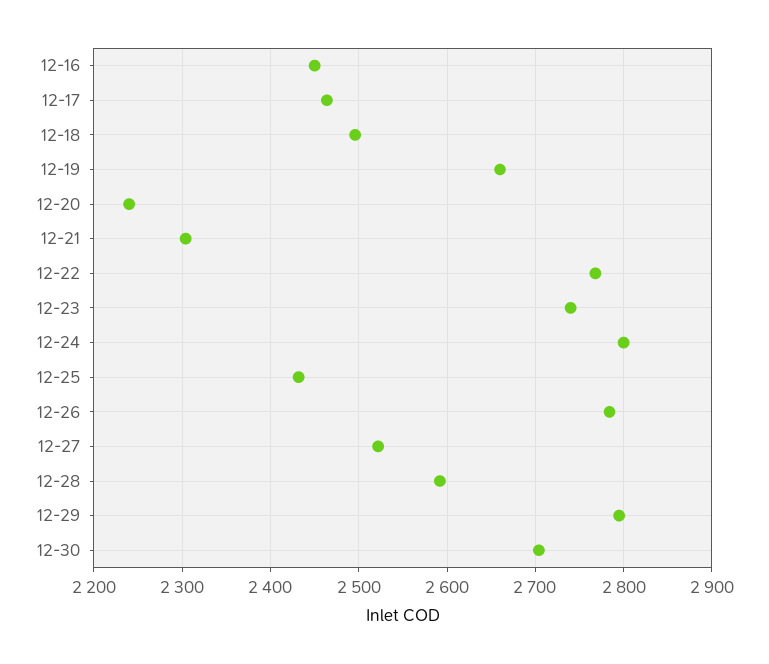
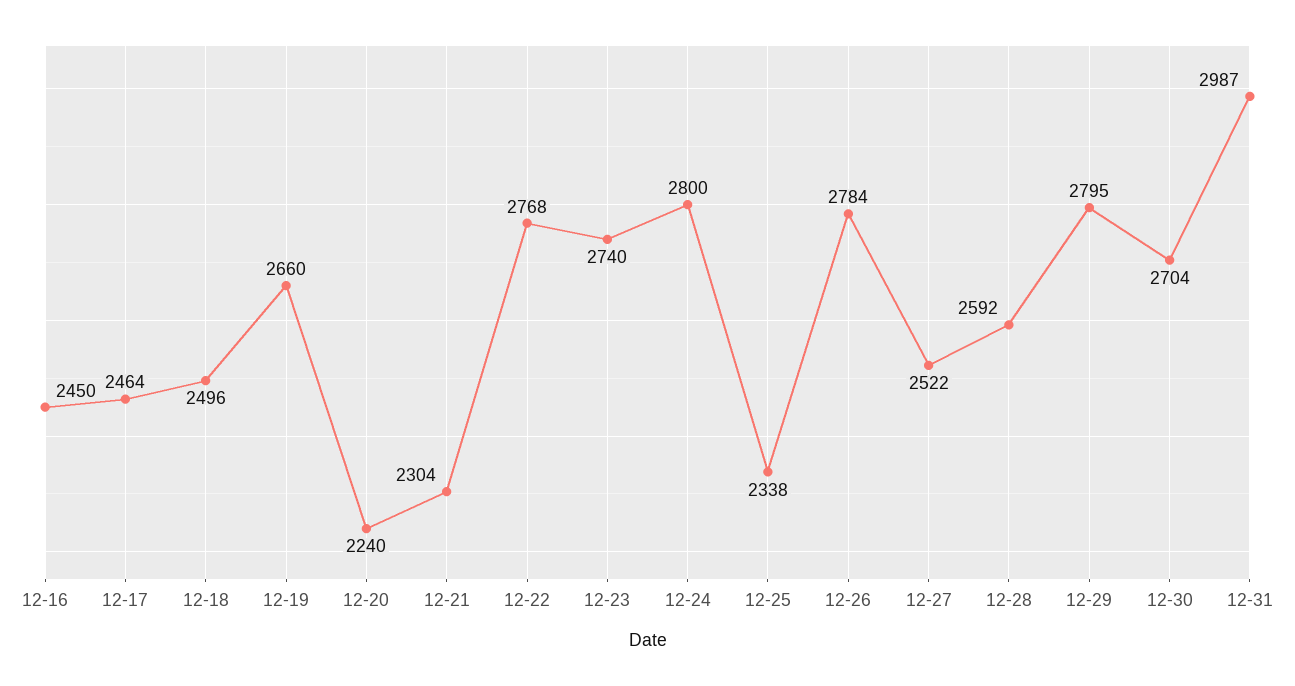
12-25: 2430 -> 2338
12-31: none -> 2987

